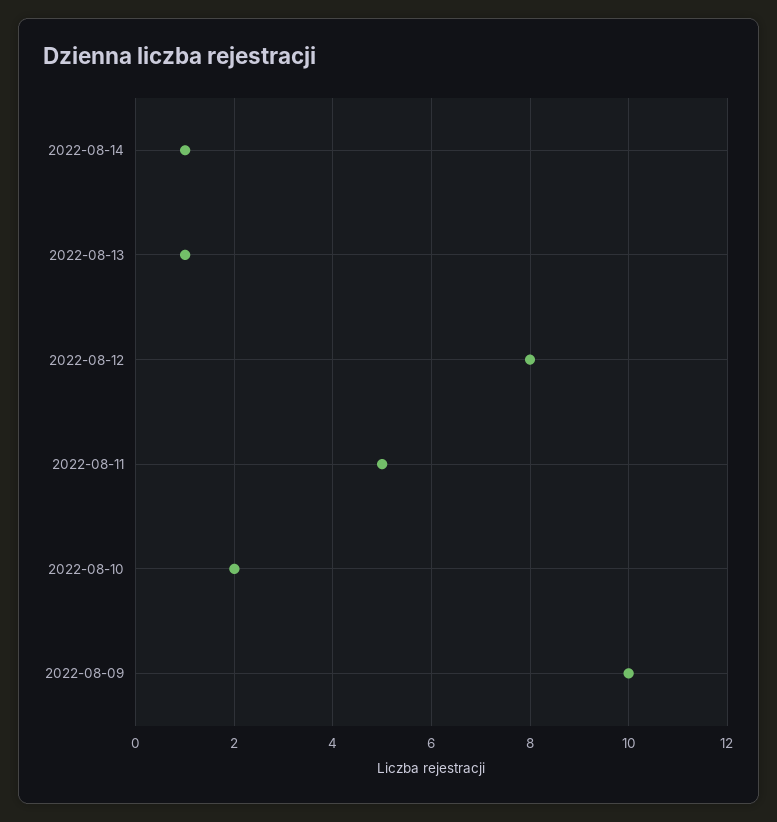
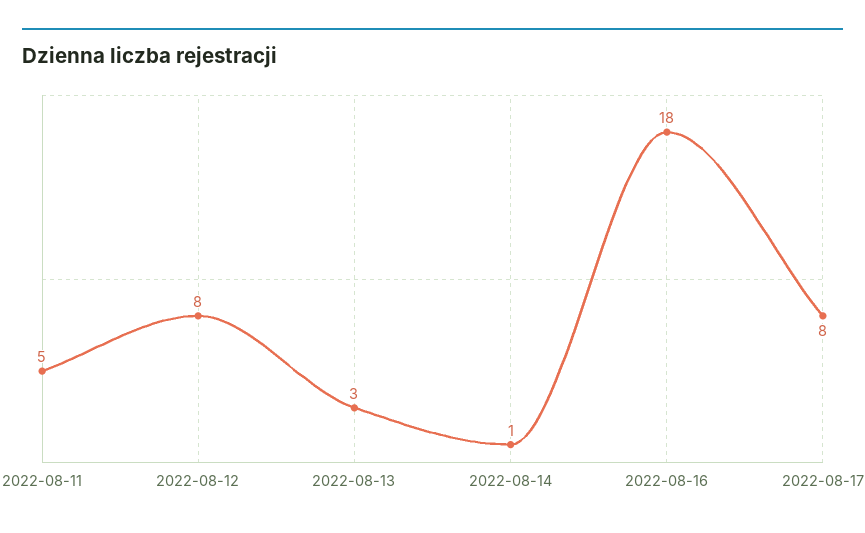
2022-08-13: 1 -> 3
2022-08-10: 2 -> none
2022-08-09: 10 -> none
2022-08-16: none -> 18
2022-08-17: none -> 8

